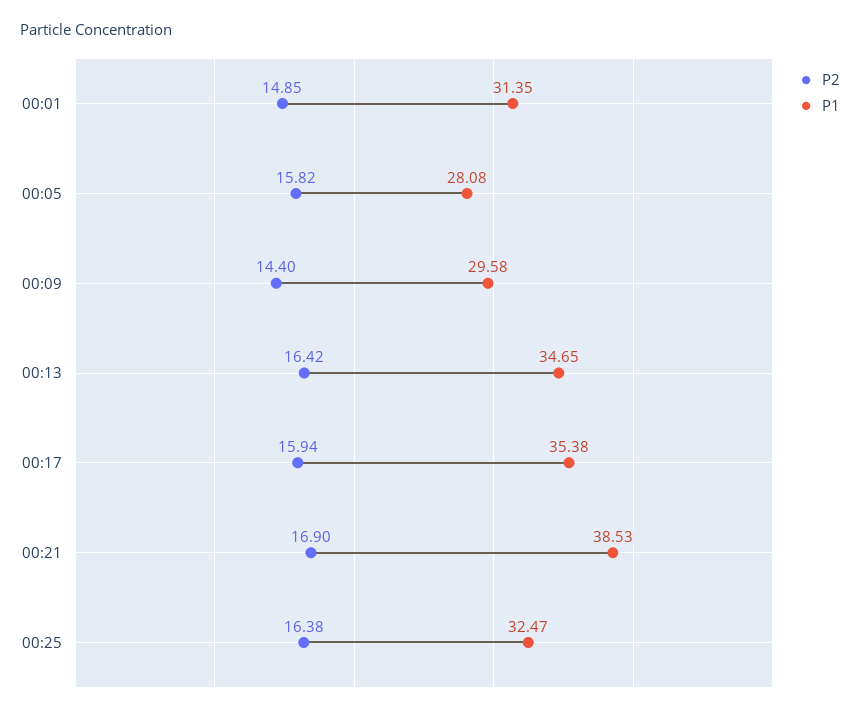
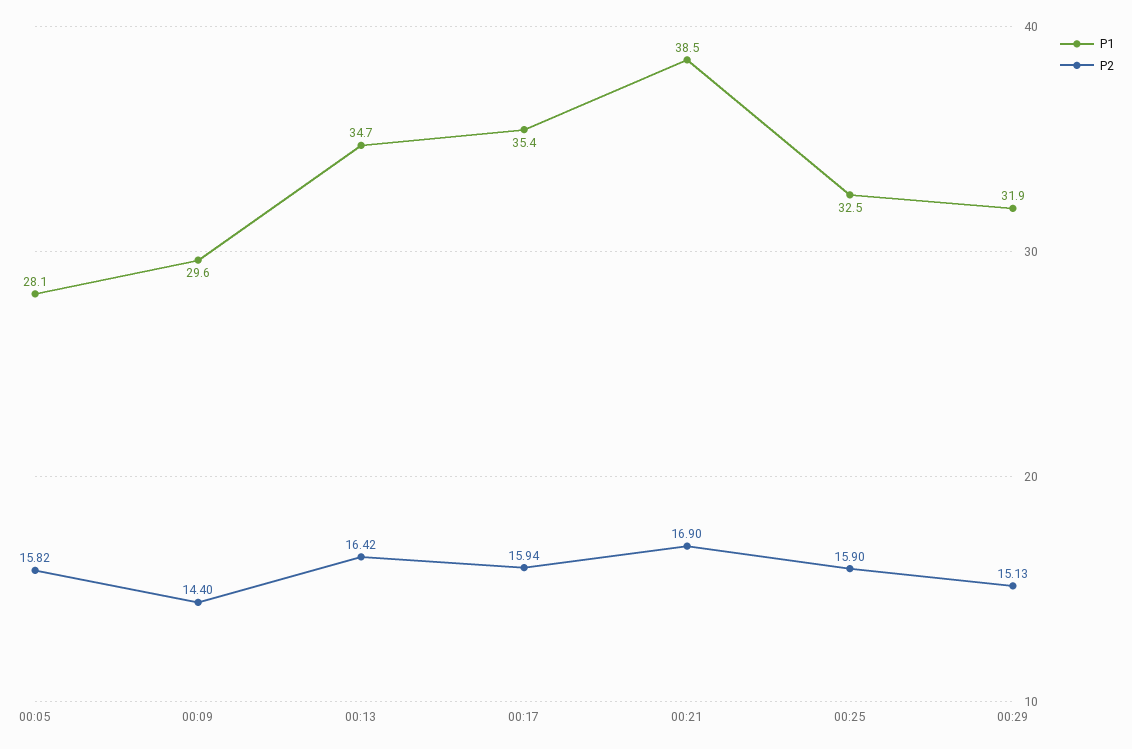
P2, 00:01: 14.85 -> none
P1, 00:01: 31.35 -> none
P2, 00:25: 16.38 -> 15.9
P1, 00:29: none -> 31.9
P2, 00:29: none -> 15.13

